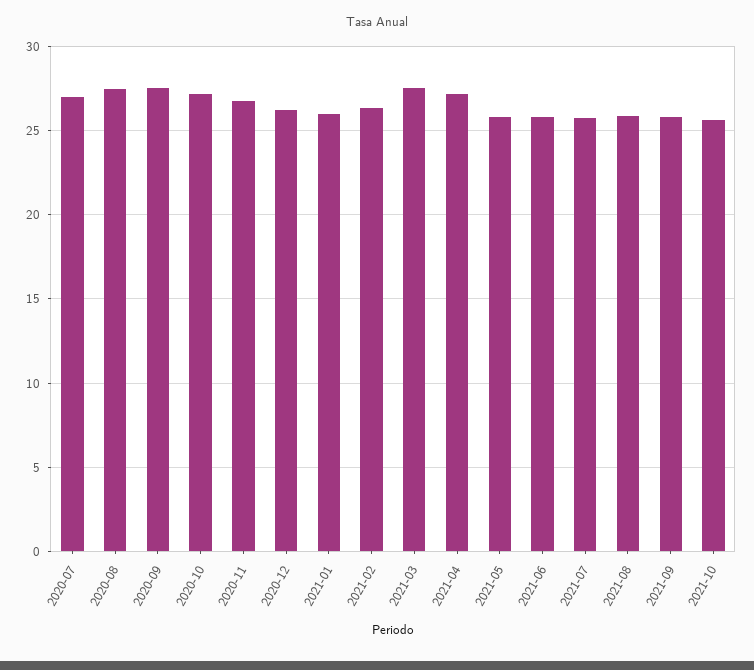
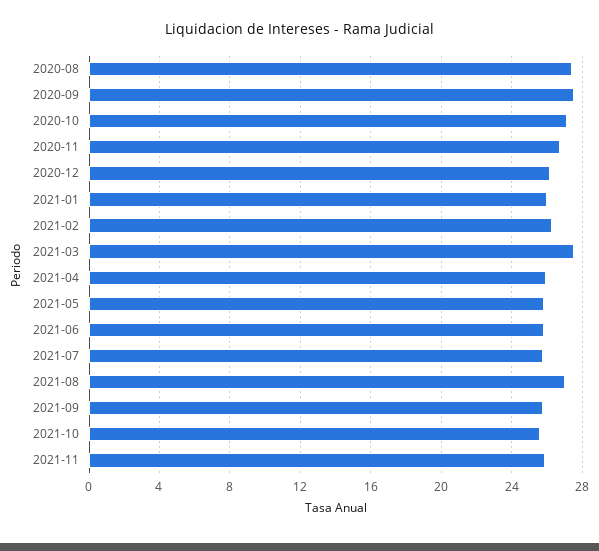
2020-07: 27 -> none
2021-04: 27 -> 26
2021-08: 26 -> 27
2021-11: none -> 26

